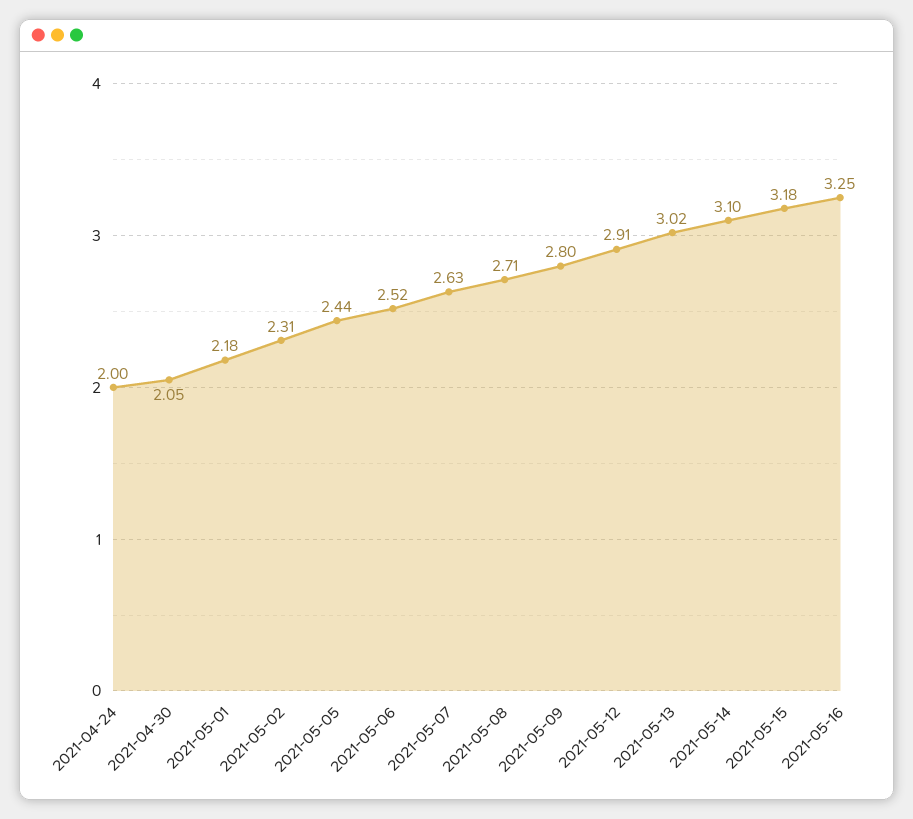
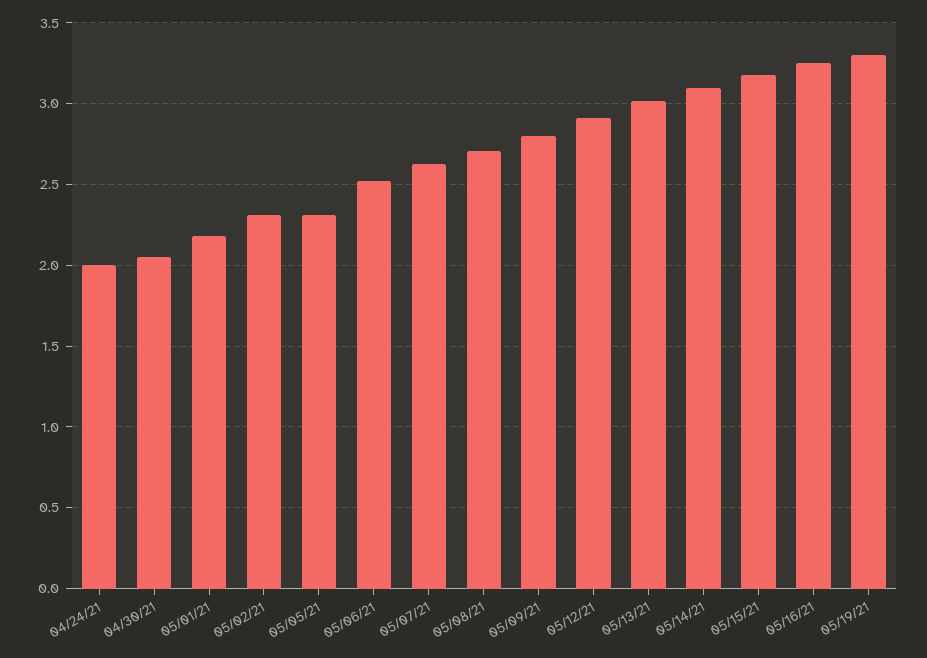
2021-05-05: 2.44 -> 2.3
05/19/21: none -> 3.3

